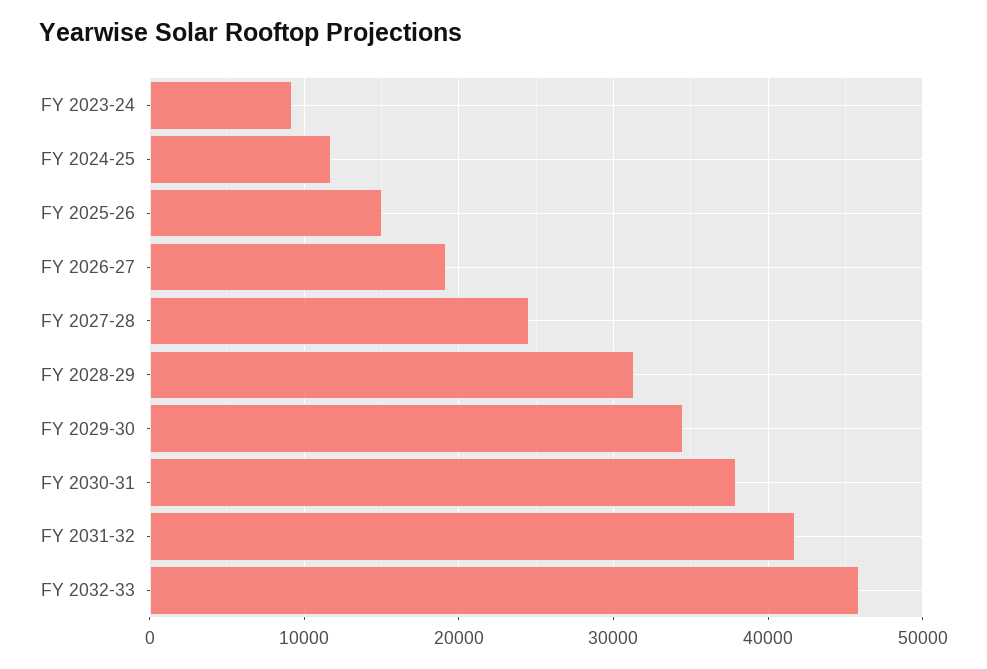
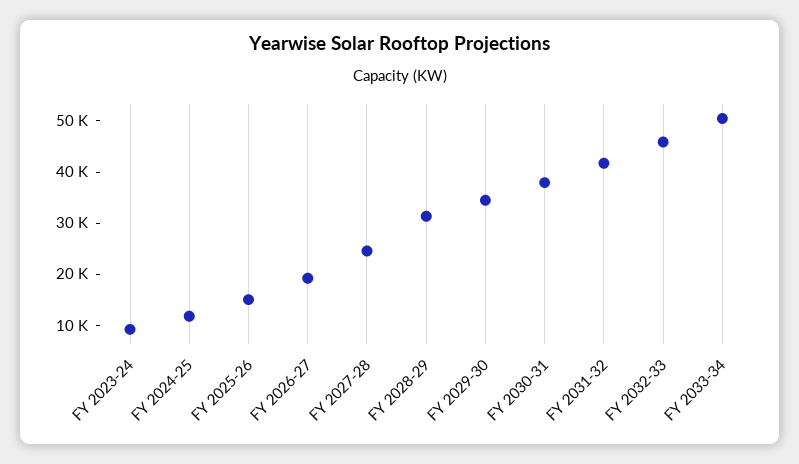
FY 2033-34: none -> 50000

